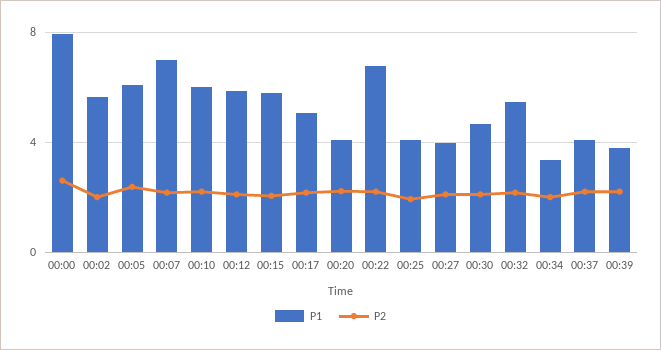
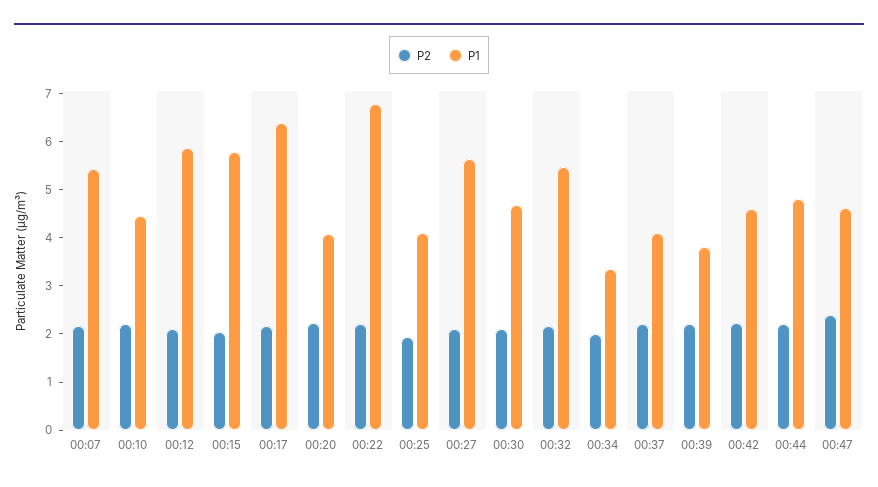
P1, 00:00: 8 -> none
P2, 00:00: 2.5 -> none
P1, 00:02: 5.5 -> none
P2, 00:02: 2 -> none
P1, 00:05: 6 -> none
P2, 00:05: 2.5 -> none
P1, 00:07: 7 -> 5.4
P1, 00:10: 6 -> 4.4
P1, 00:17: 5 -> 6.4
P1, 00:27: 4 -> 5.6
P2, 00:42: none -> 2.2
P1, 00:42: none -> 4.6
P2, 00:44: none -> 2.2
P1, 00:44: none -> 4.8
P2, 00:47: none -> 2.4
P1, 00:47: none -> 4.6

